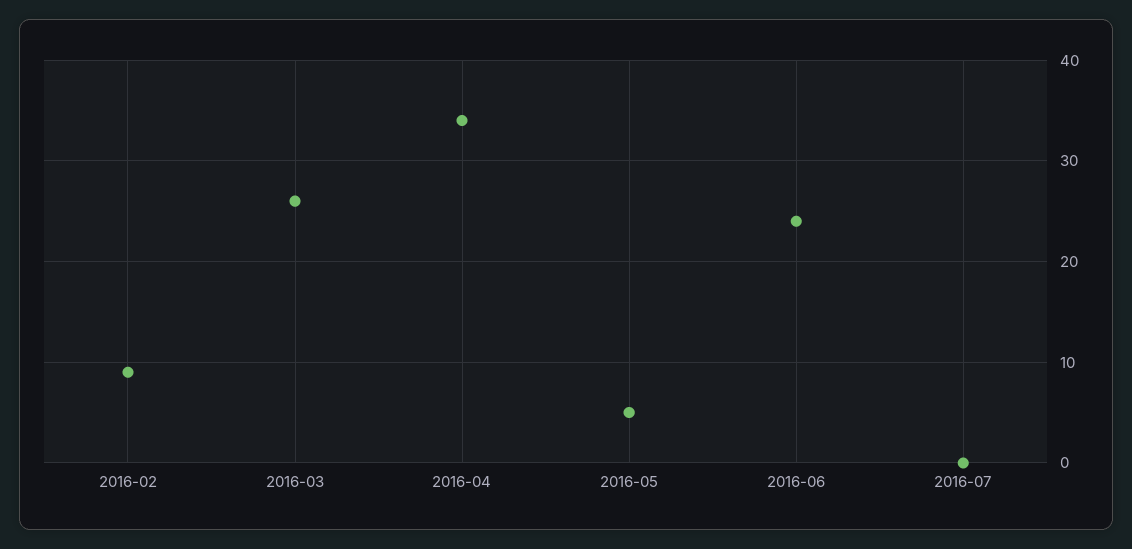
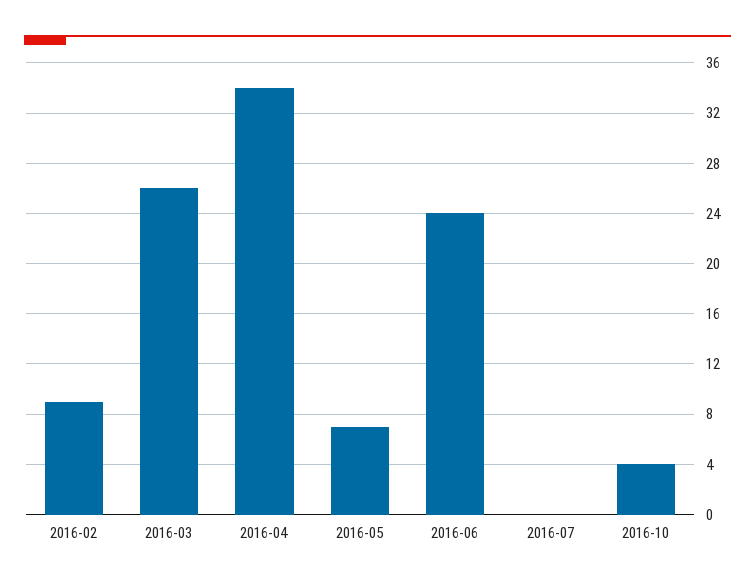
2016-05: 5 -> 7
2016-10: none -> 4

